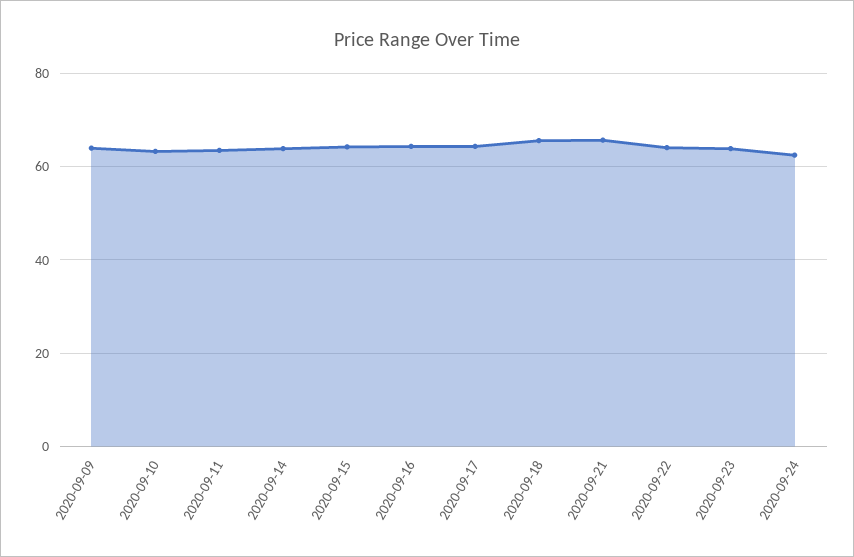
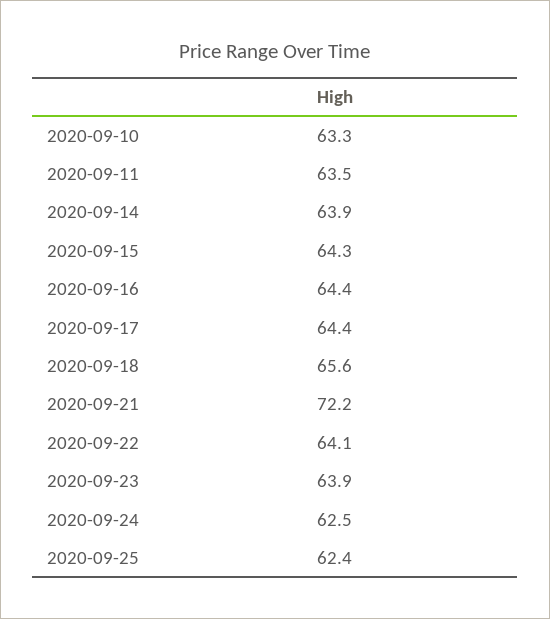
2020-09-09: 64 -> none
2020-09-21: 66 -> 72.2
2020-09-25: none -> 62.4

